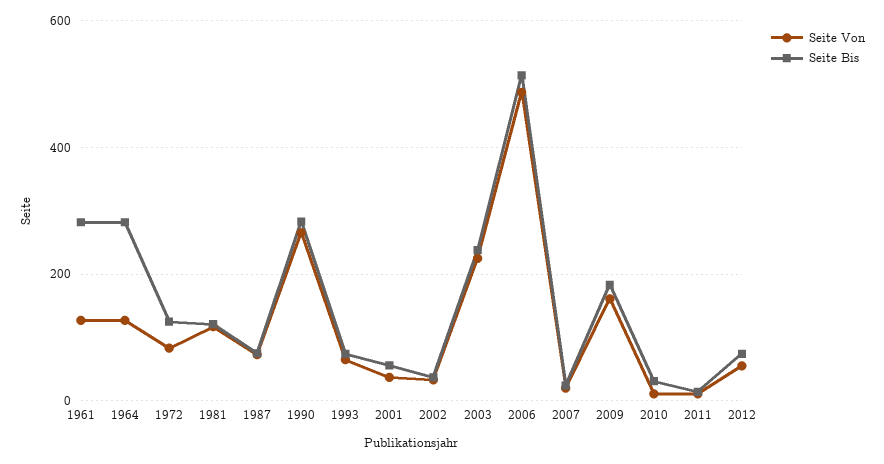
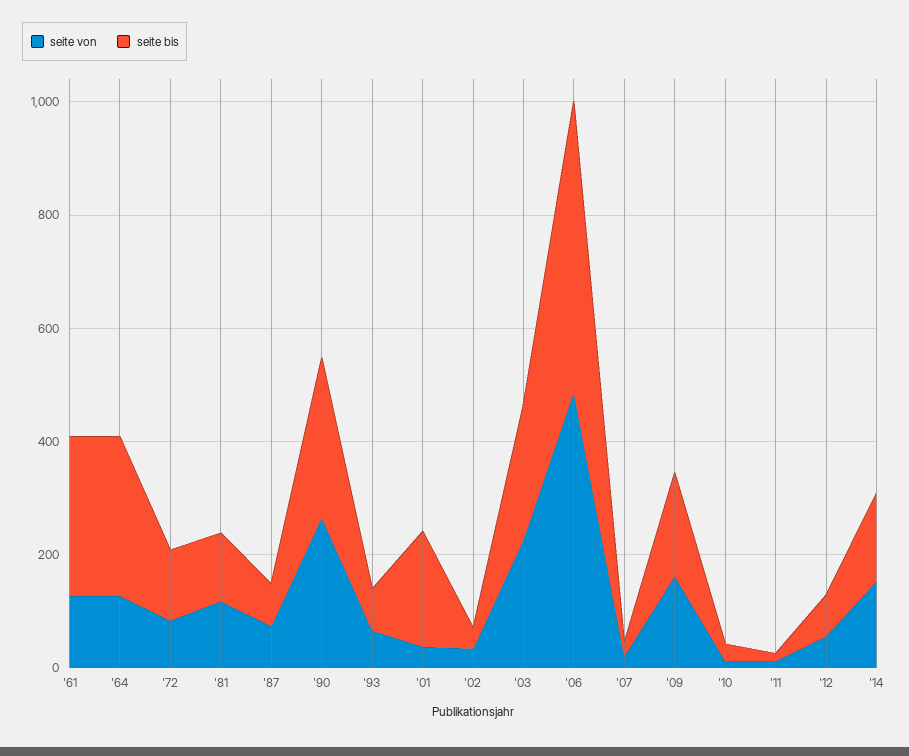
Seite Bis, 2001: 60 -> 200
Seite Von, '14: none -> 150
Seite Bis, '14: none -> 150

